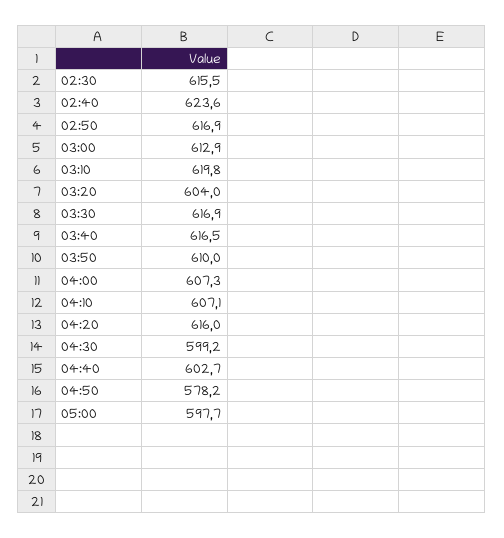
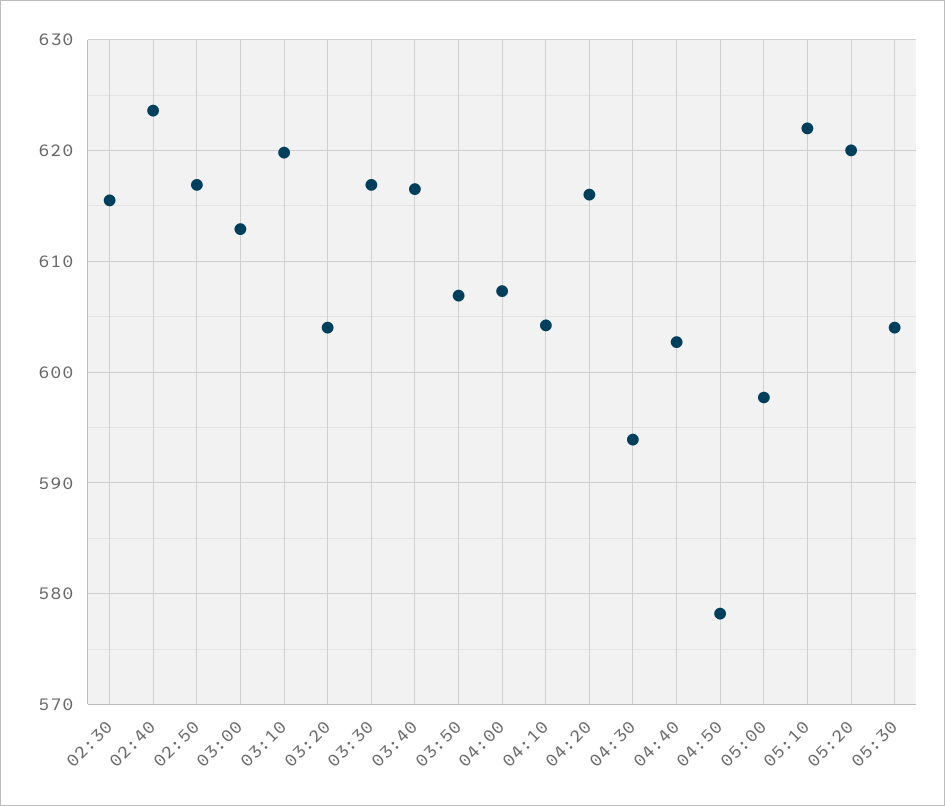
03:50: 610 -> 607
04:10: 607.1 -> 604
04:30: 599.2 -> 594
05:10: none -> 622
05:20: none -> 620
05:30: none -> 604

